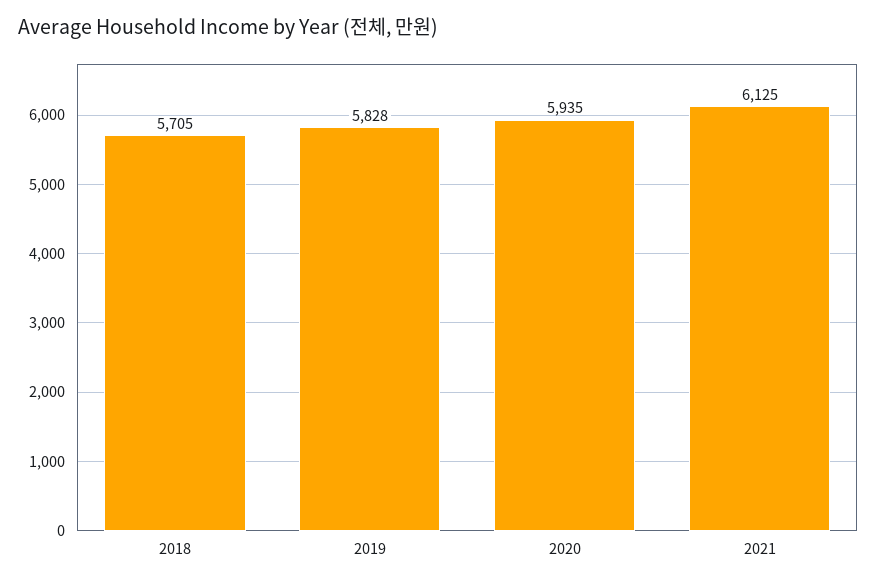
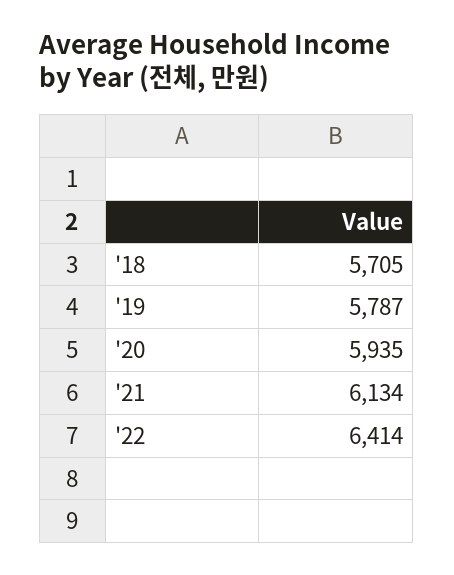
2019: 5828 -> 5787
2021: 6125 -> 6134
'22: none -> 6414

